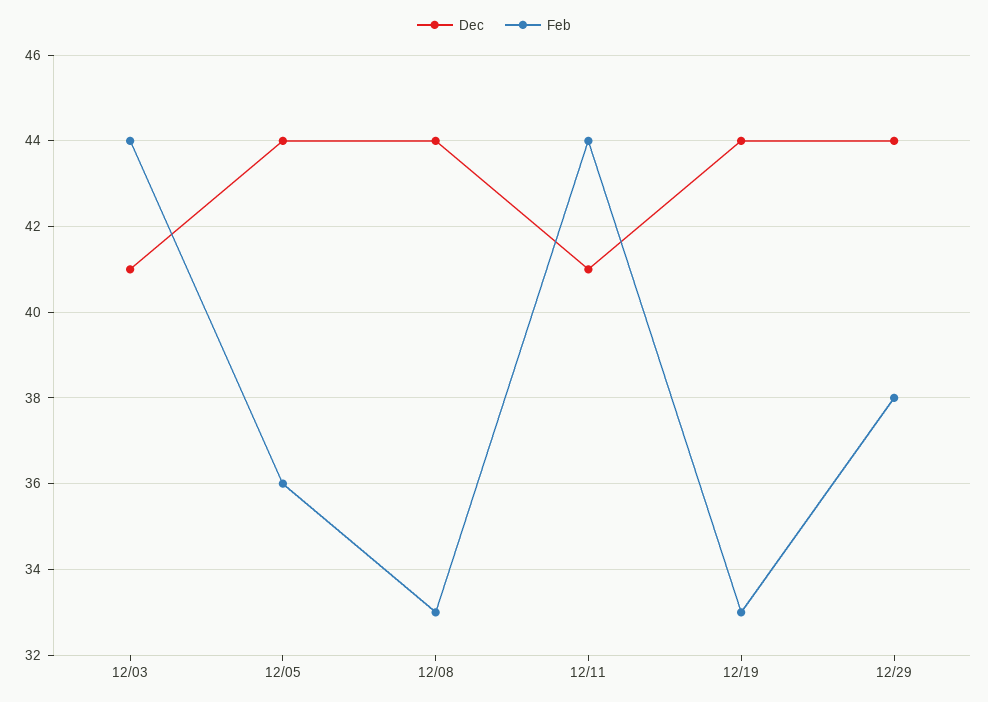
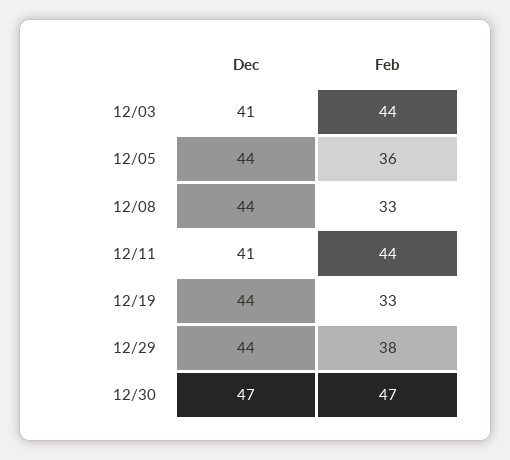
Dec, 12/30: none -> 47
Feb, 12/30: none -> 47

